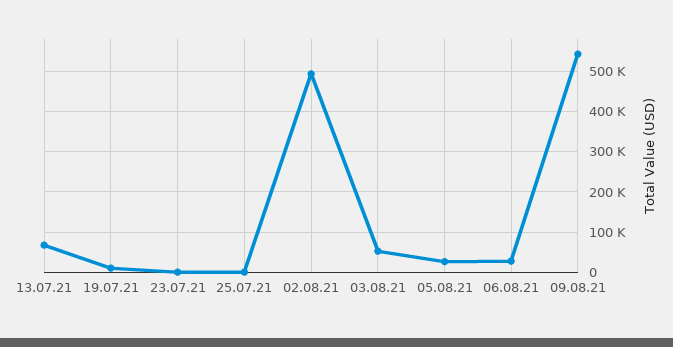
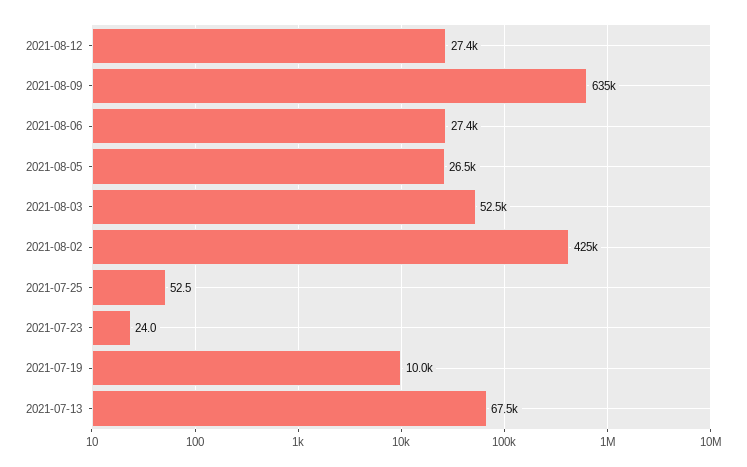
02.08.21: 500000 -> 425000
09.08.21: 540000 -> 635000
2021-08-12: none -> 27400

